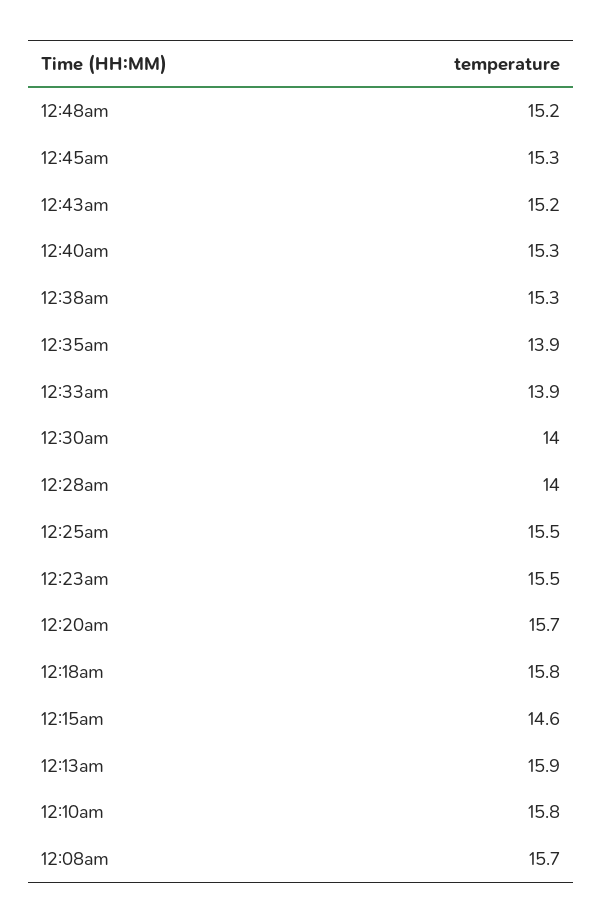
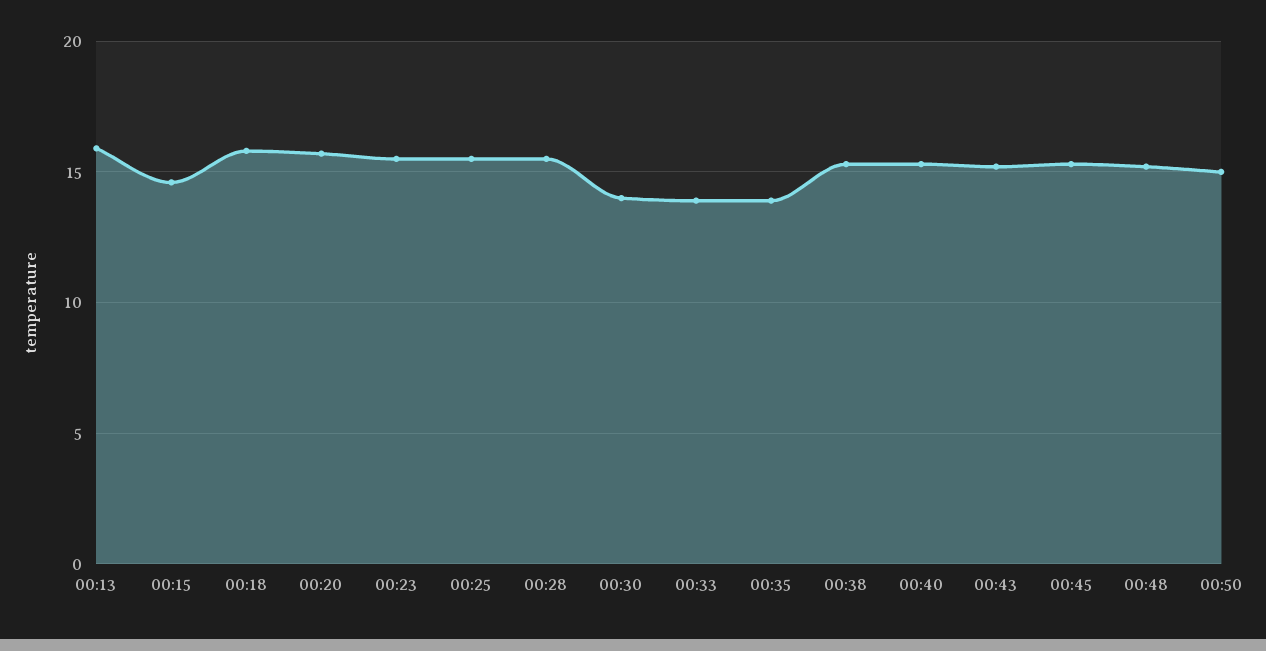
12:28am: 14 -> 15.5
12:10am: 15.8 -> none
12:08am: 15.7 -> none
00:50: none -> 15

